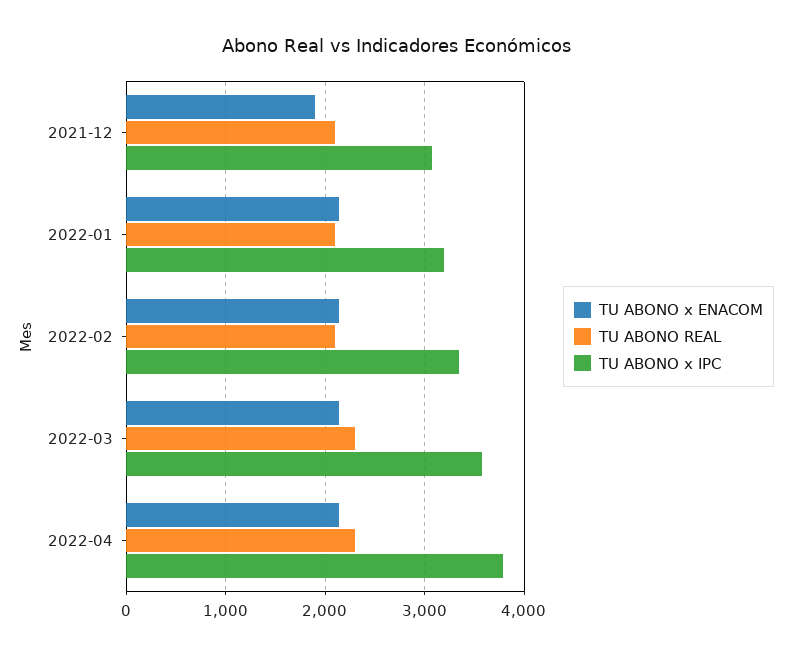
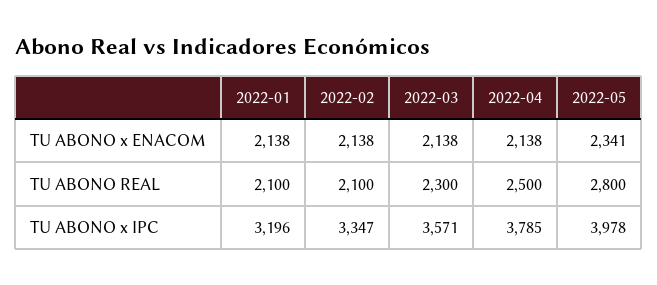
TU ABONO x ENACOM, 2021-12: 1900 -> none
TU ABONO REAL, 2021-12: 2100 -> none
TU ABONO x IPC, 2021-12: 3100 -> none
TU ABONO REAL, 2022-04: 2300 -> 2500
TU ABONO x ENACOM, 2022-05: none -> 2341
TU ABONO REAL, 2022-05: none -> 2800
TU ABONO x IPC, 2022-05: none -> 3978

